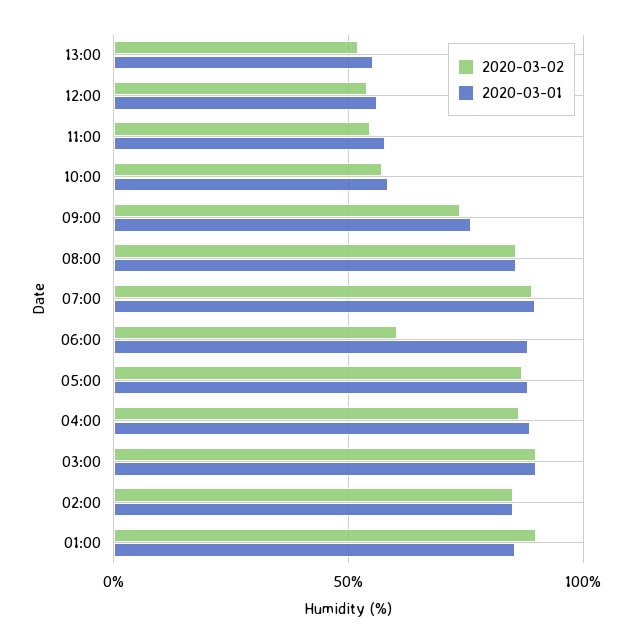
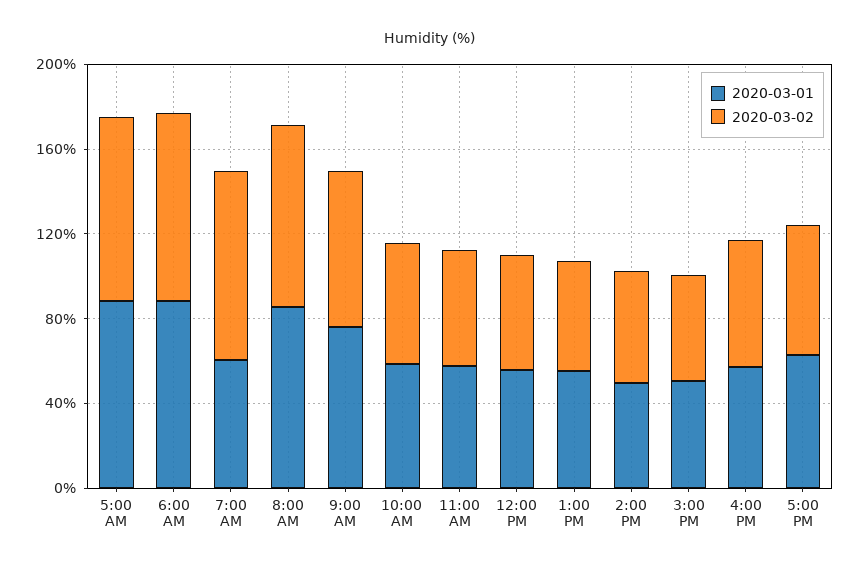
2020-03-01, 07:00: 90 -> 60
2020-03-02, 06:00: 60 -> 90
2020-03-02, 04:00: 85 -> none
2020-03-01, 04:00: 90 -> none
2020-03-02, 03:00: 90 -> none
2020-03-01, 03:00: 90 -> none
2020-03-02, 02:00: 85 -> none
2020-03-01, 02:00: 85 -> none
2020-03-02, 01:00: 90 -> none
2020-03-01, 01:00: 85 -> none
2020-03-01, 2:00 PM: none -> 50
2020-03-02, 2:00 PM: none -> 50
2020-03-01, 3:00 PM: none -> 50
2020-03-02, 3:00 PM: none -> 50
2020-03-01, 4:00 PM: none -> 60
2020-03-02, 4:00 PM: none -> 60
2020-03-01, 5:00 PM: none -> 60
2020-03-02, 5:00 PM: none -> 60

